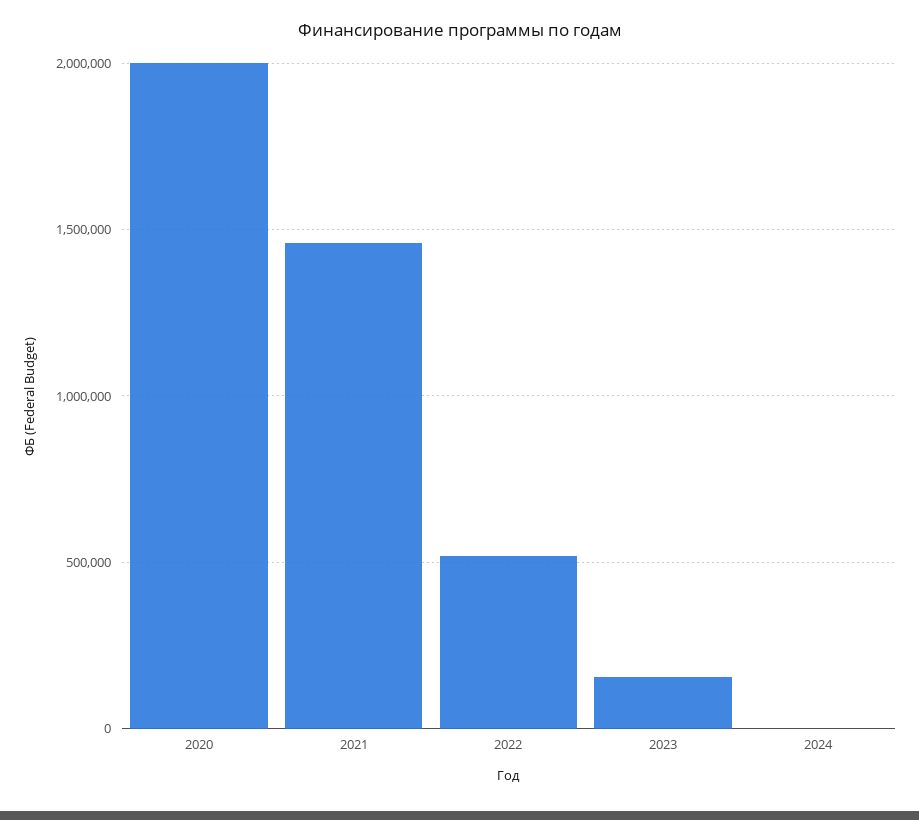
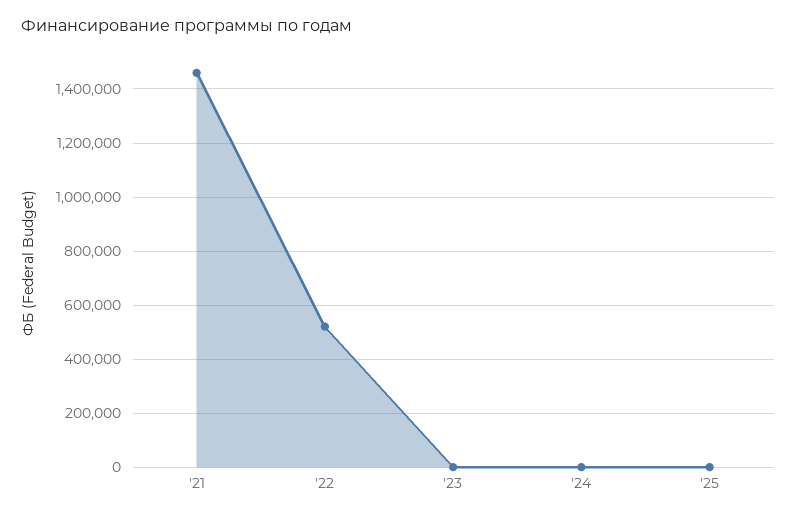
2020: 2000000 -> none
2023: 150000 -> 0
'25: none -> 0

